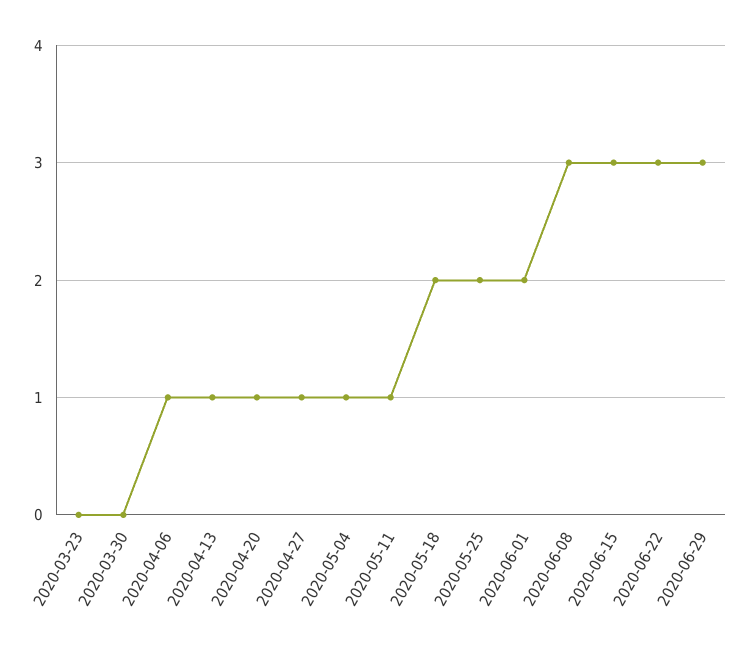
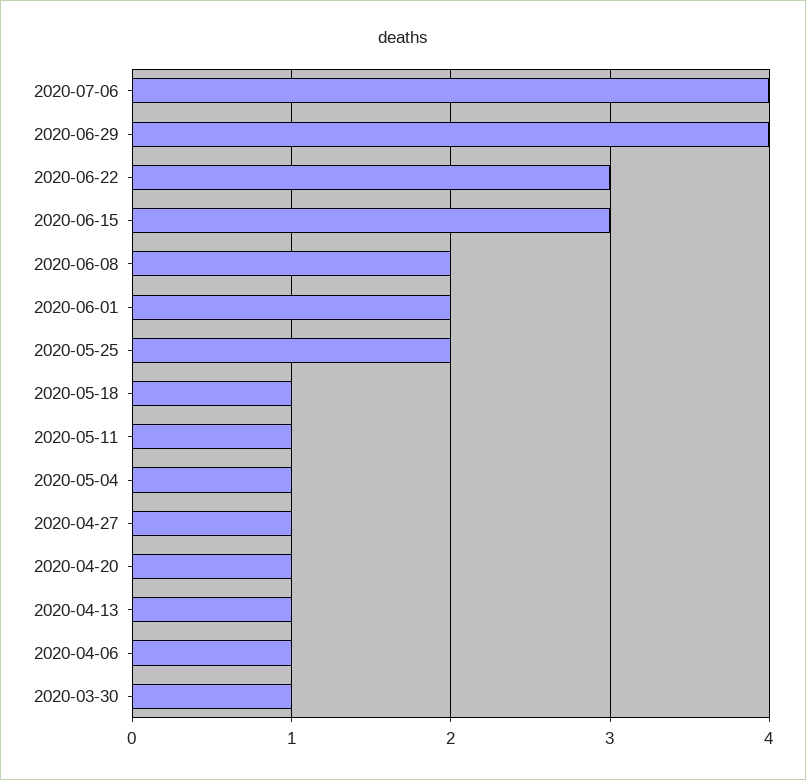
2020-03-23: 0 -> none
2020-03-30: 0 -> 1
2020-05-18: 2 -> 1
2020-06-08: 3 -> 2
2020-06-29: 3 -> 4
2020-07-06: none -> 4

